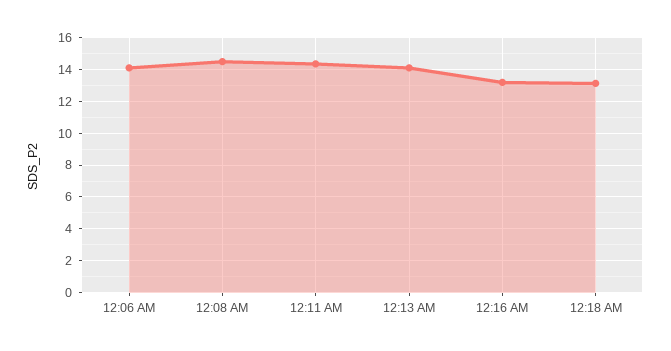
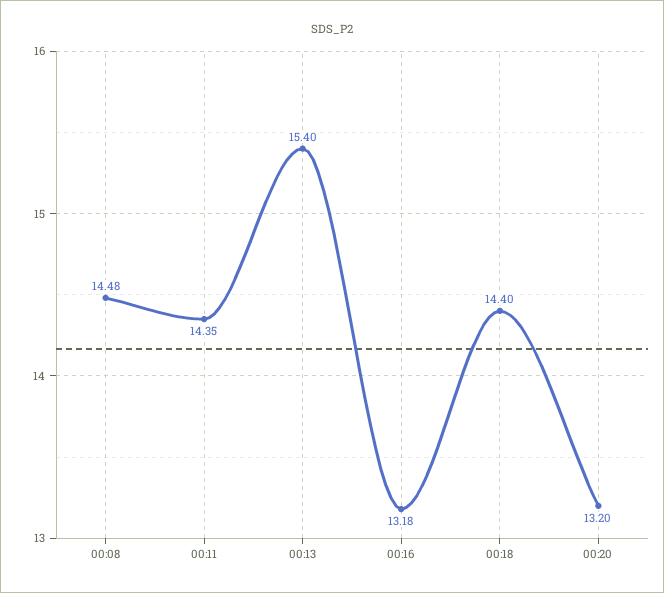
12:06 AM: 14 -> none
12:13 AM: 14 -> 15.4
12:18 AM: 13 -> 14.4
00:20: none -> 13.2

